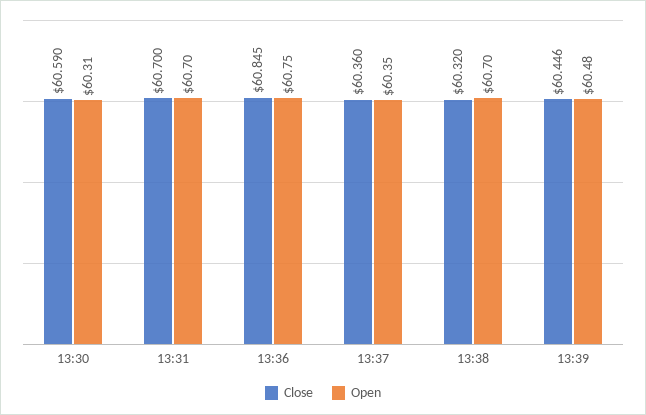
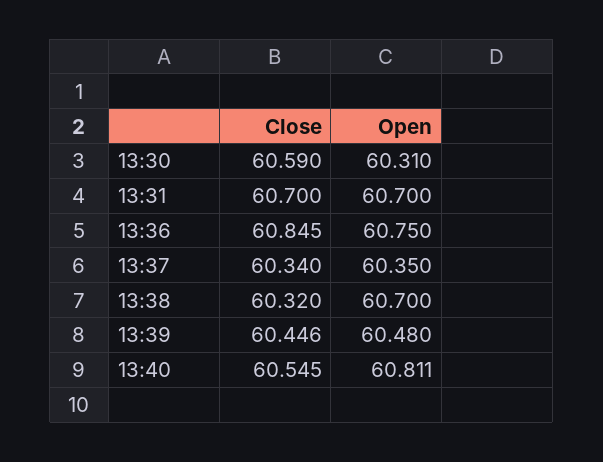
Close, 13:37: 60.36 -> 60.34
Close, 13:40: none -> 60.545
Open, 13:40: none -> 60.811

